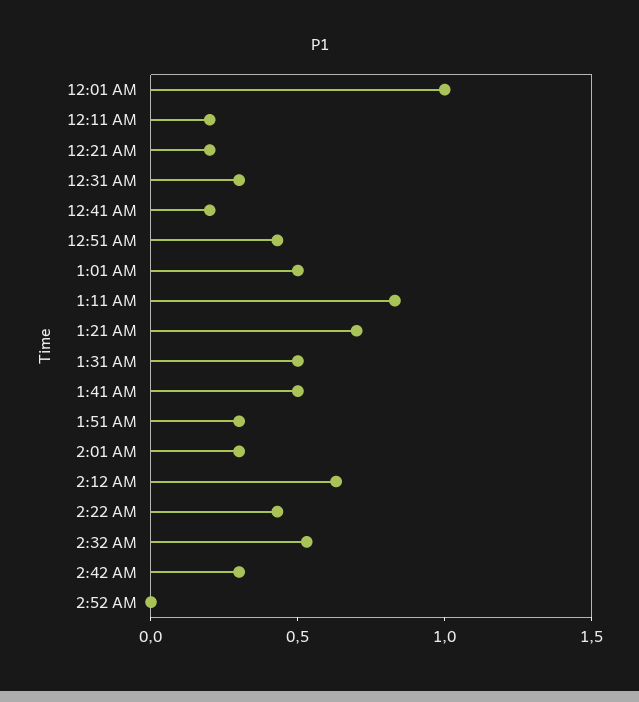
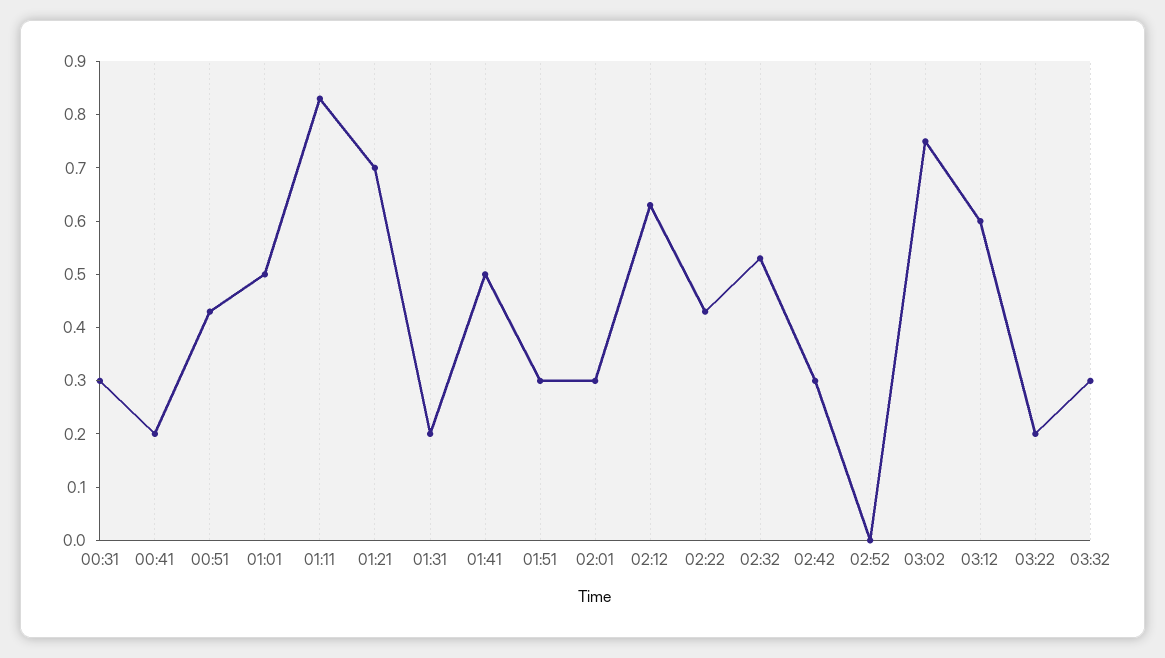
12:01 AM: 1 -> none
12:11 AM: 0.2 -> none
12:21 AM: 0.2 -> none
1:31 AM: 0.5 -> 0.2
03:02: none -> 0.75
03:12: none -> 0.6
03:22: none -> 0.2
03:32: none -> 0.3

